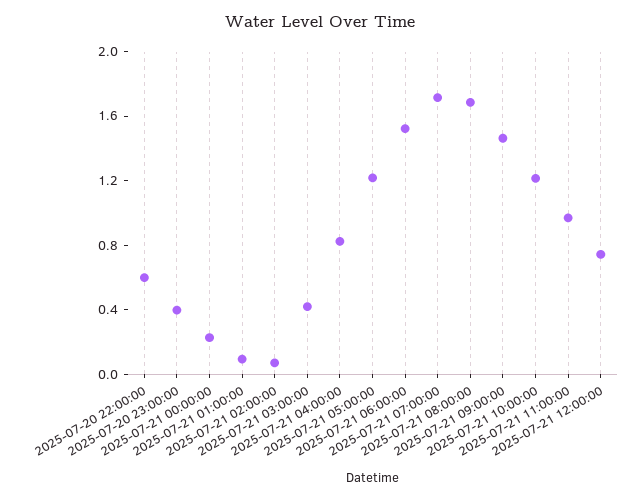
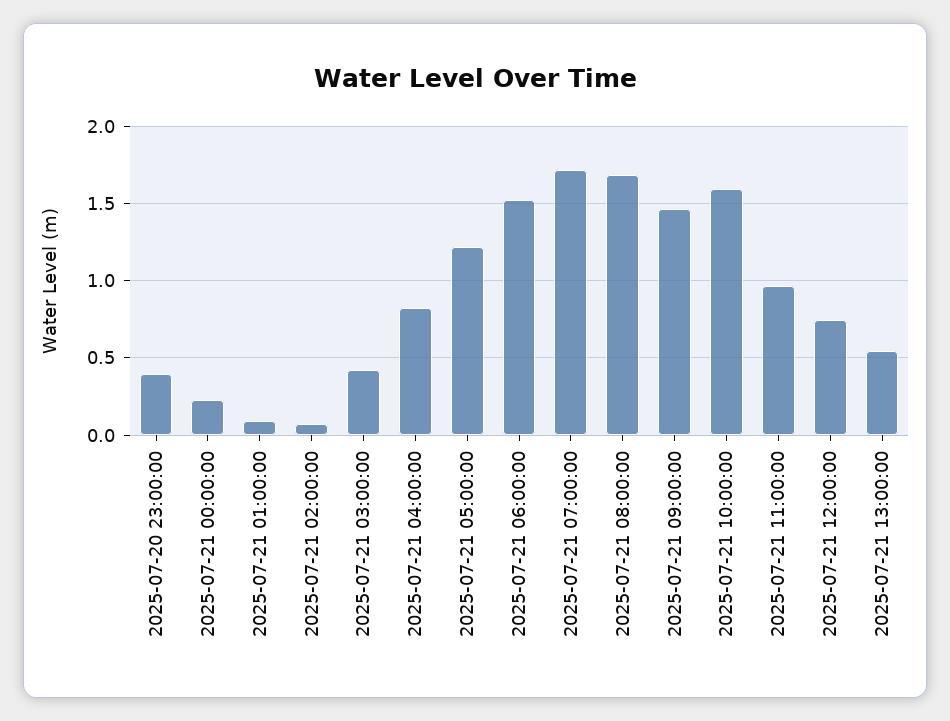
2025-07-20 22:00:00: 0.6 -> none
2025-07-21 10:00:00: 1.2 -> 1.6
2025-07-21 13:00:00: none -> 0.55

